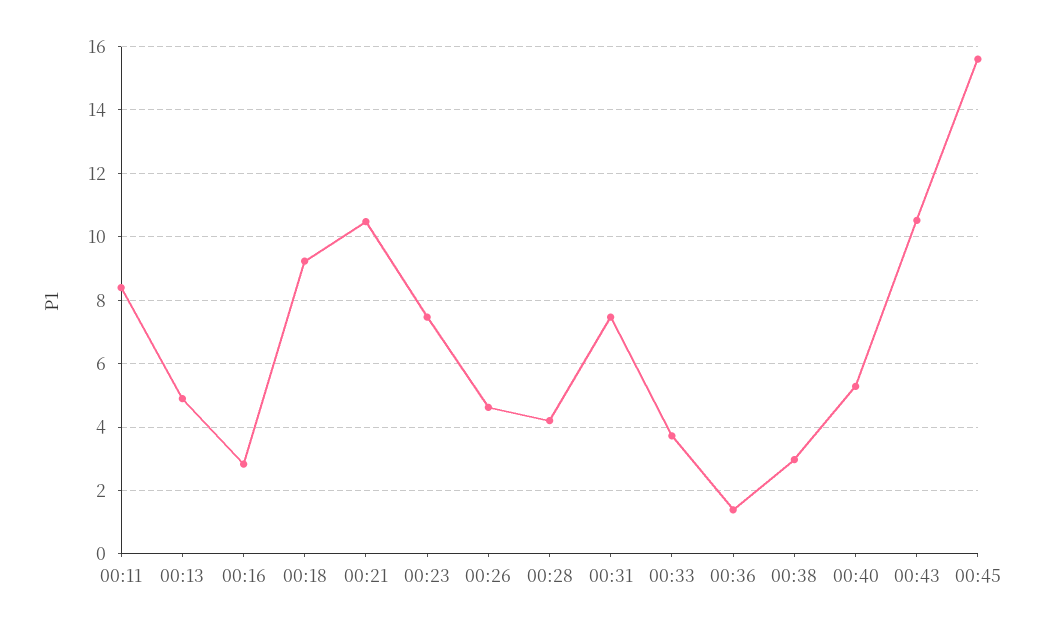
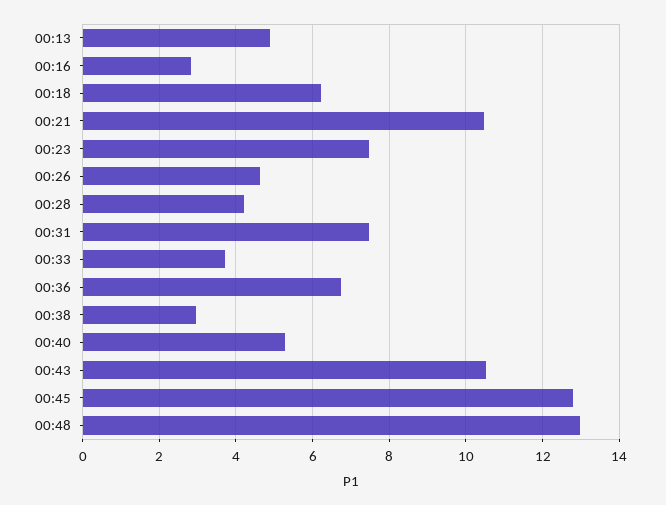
00:11: 8.4 -> none
00:18: 9.2 -> 6.2
00:36: 1.4 -> 6.8
00:45: 15.6 -> 12.8
00:48: none -> 13

